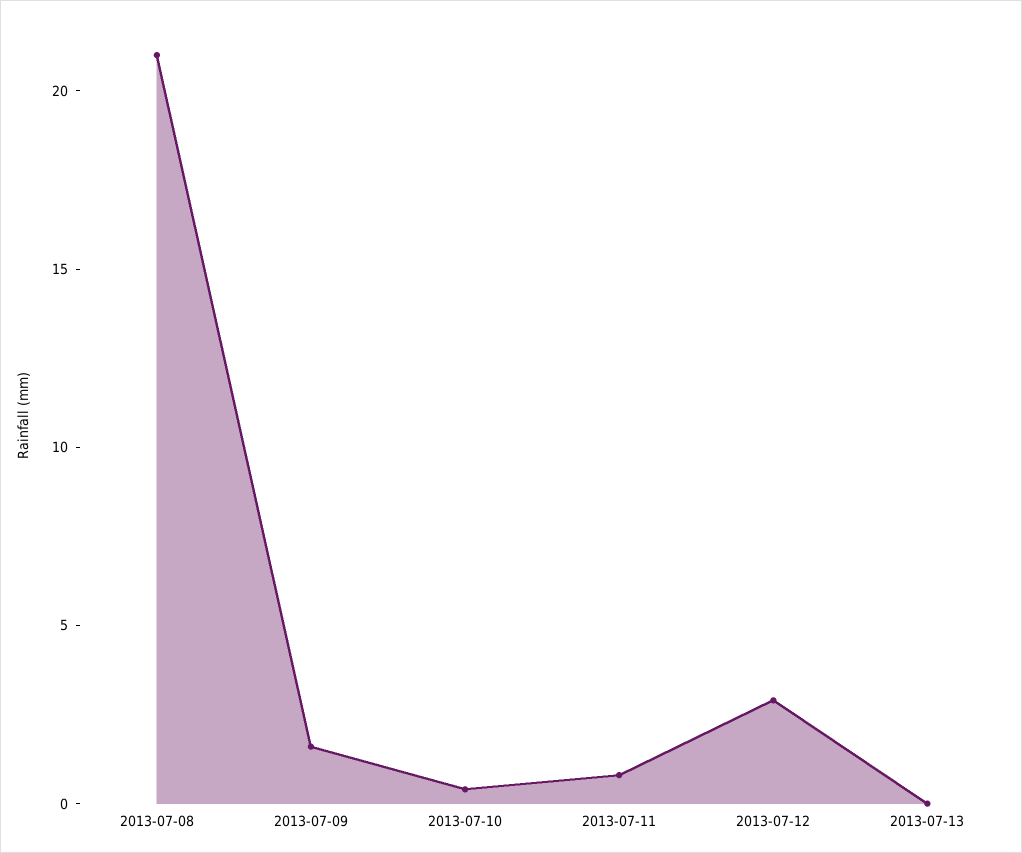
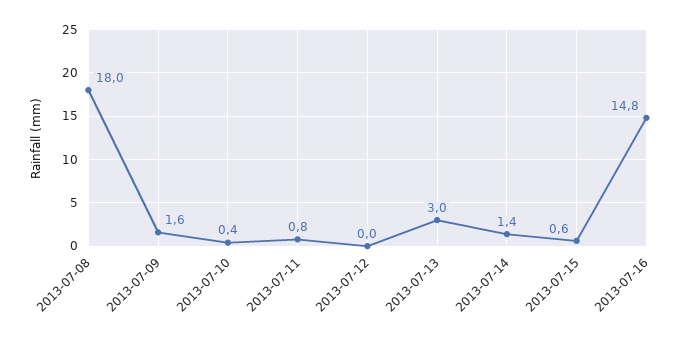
2013-07-08: 21 -> 18
2013-07-12: 3 -> 0
2013-07-13: 0 -> 3
2013-07-14: none -> 1.4
2013-07-15: none -> 0.6
2013-07-16: none -> 14.8

